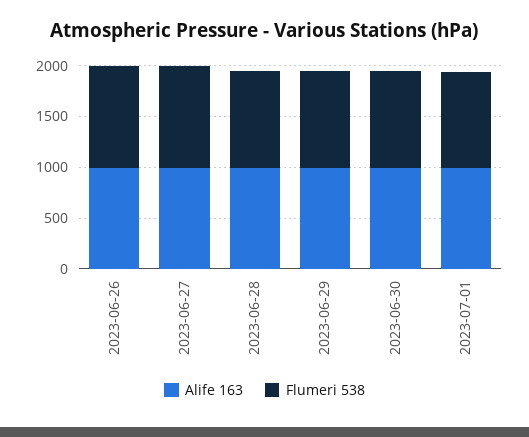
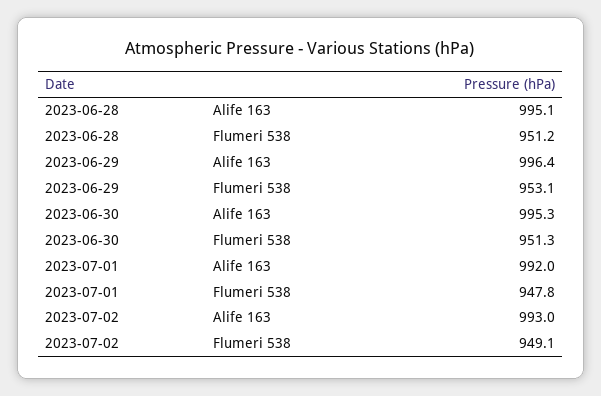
Alife 163, 2023-06-26: 1000 -> none
Flumeri 538, 2023-06-26: 1000 -> none
Alife 163, 2023-06-27: 1000 -> none
Flumeri 538, 2023-06-27: 1000 -> none
Alife 163, 2023-07-02: none -> 993
Flumeri 538, 2023-07-02: none -> 949.1

